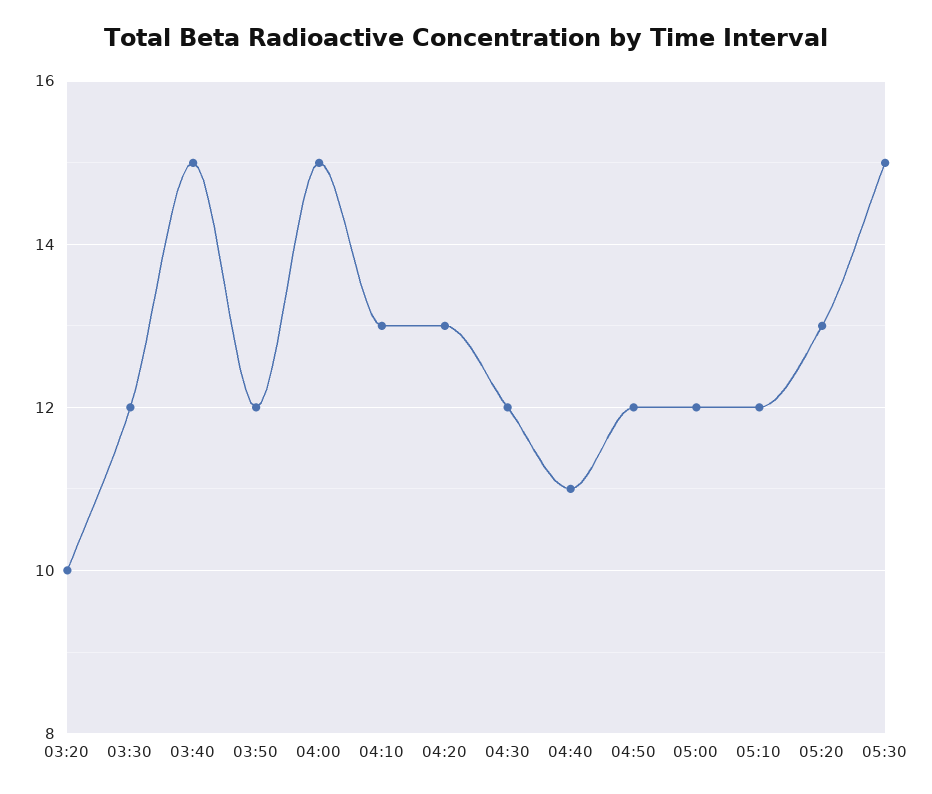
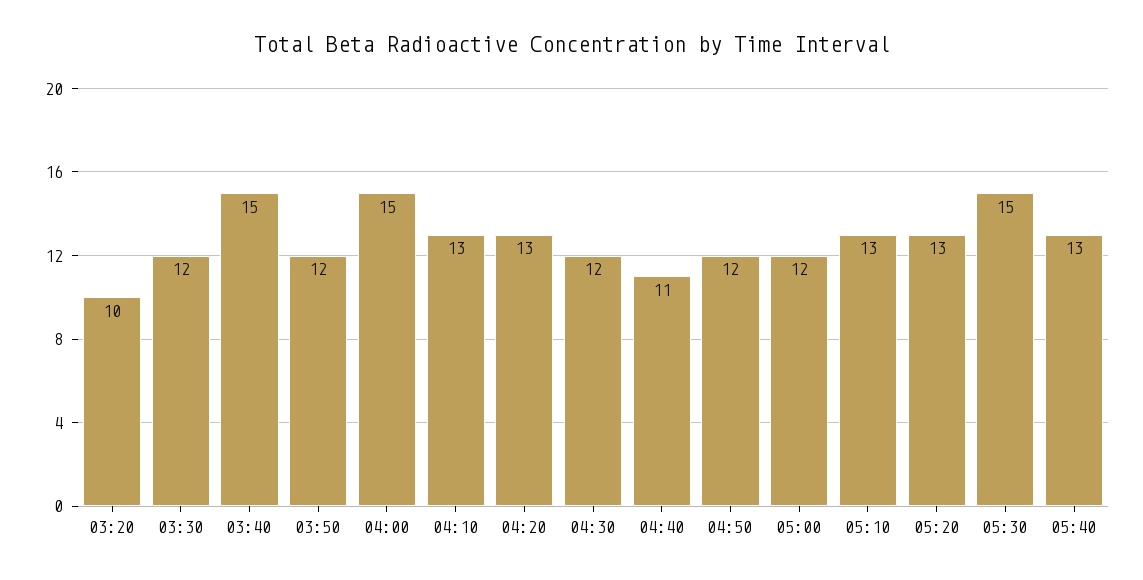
05:10: 12 -> 13
05:40: none -> 13

